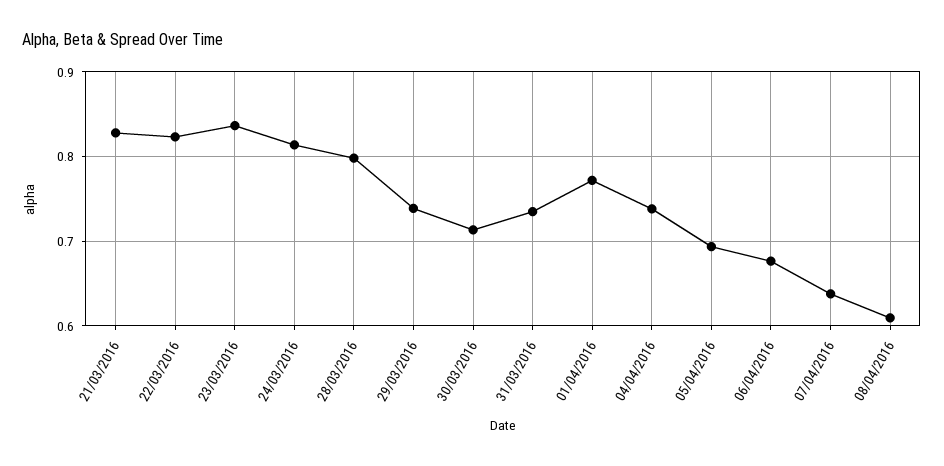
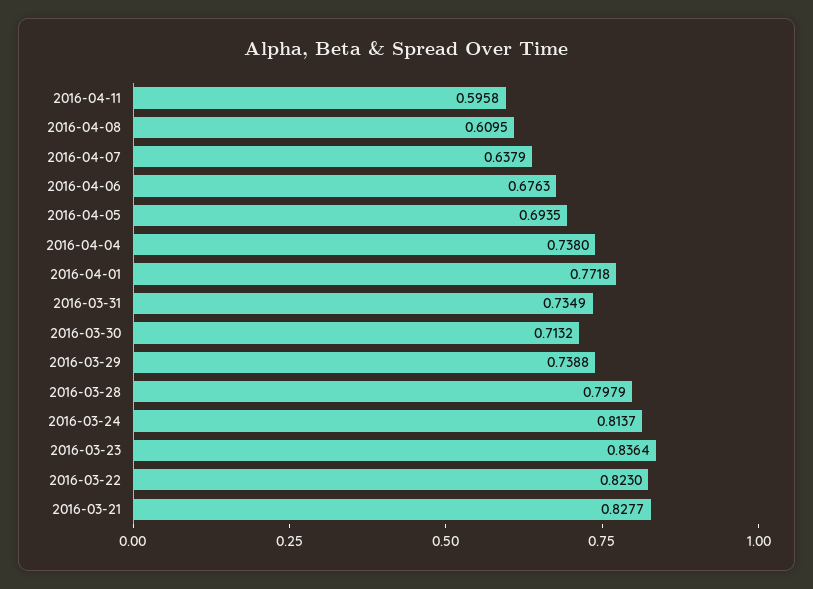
2016-04-11: none -> 0.5958

